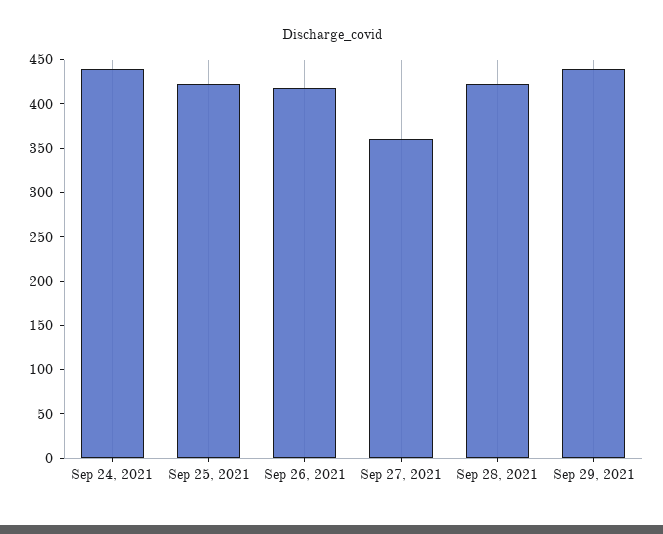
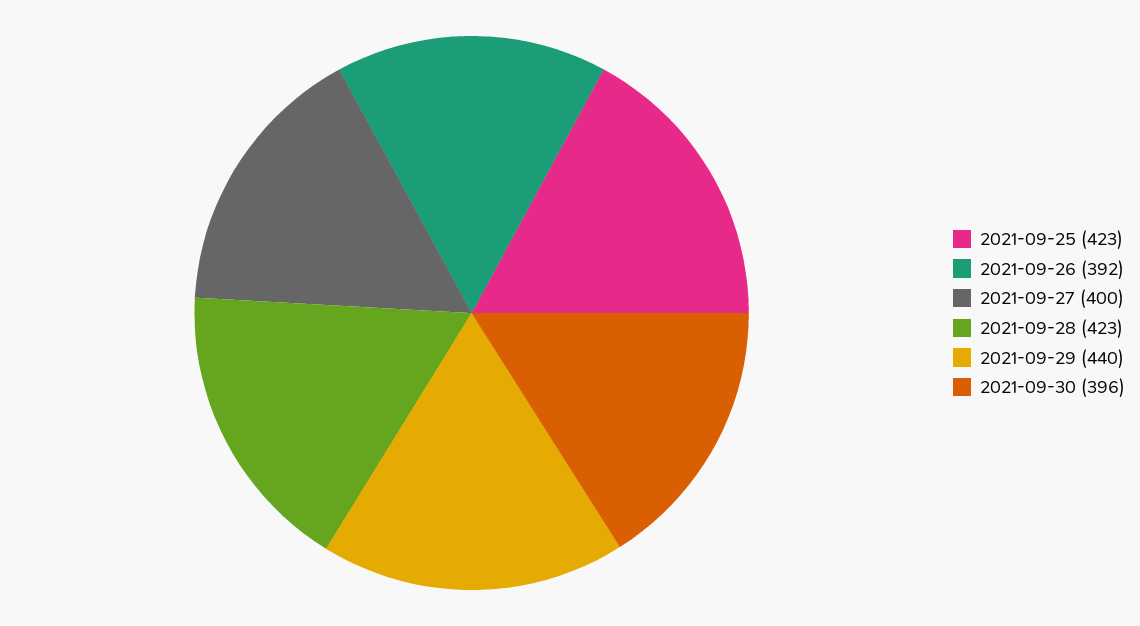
Sep 24, 2021: 440 -> none
Sep 26, 2021: 420 -> 392
Sep 27, 2021: 360 -> 400
2021-09-30: none -> 396

